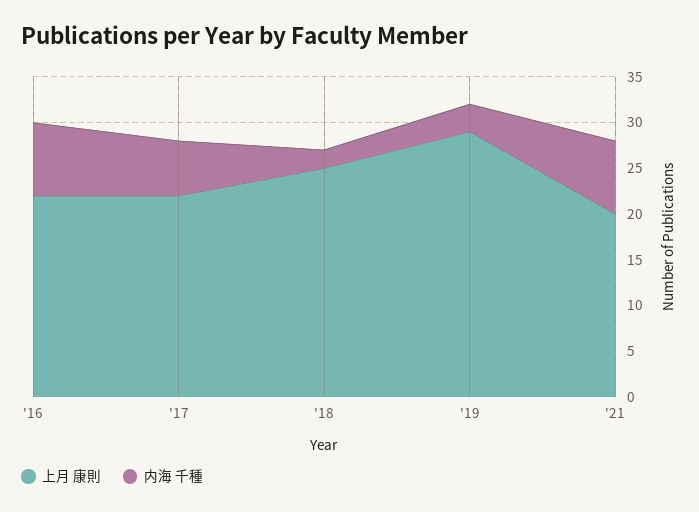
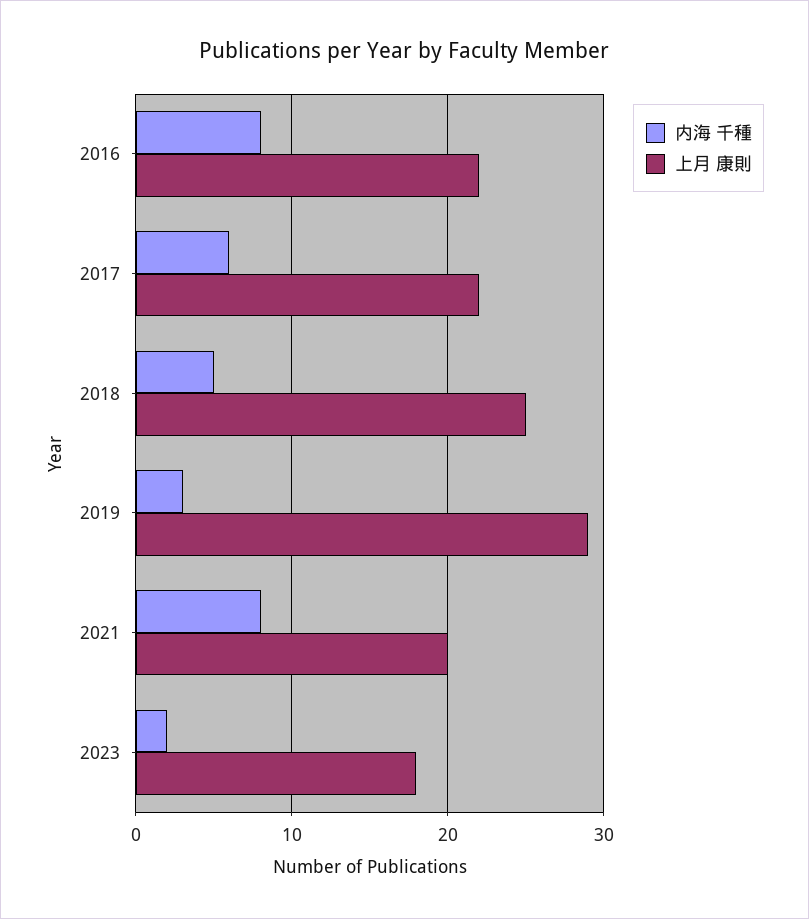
内海 千種, '18: 2 -> 5
内海 千種, 2023: none -> 2
上月 康則, 2023: none -> 18

